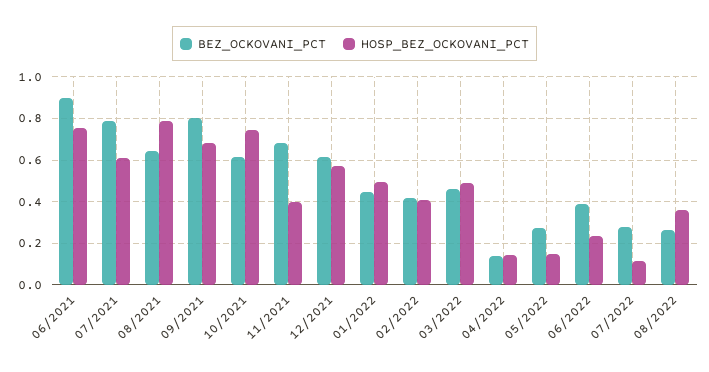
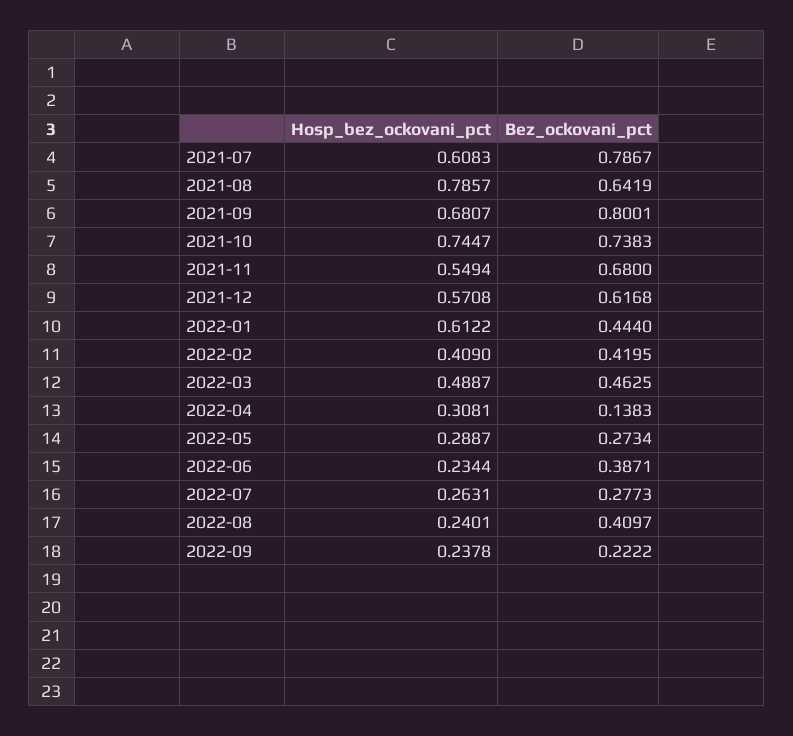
BEZ_OCKOVANI_PCT, 06/2021: 0.9 -> none
HOSP_BEZ_OCKOVANI_PCT, 06/2021: 0.75 -> none
BEZ_OCKOVANI_PCT, 10/2021: 0.6 -> 0.7383
HOSP_BEZ_OCKOVANI_PCT, 11/2021: 0.4 -> 0.5494
HOSP_BEZ_OCKOVANI_PCT, 01/2022: 0.5 -> 0.6122
HOSP_BEZ_OCKOVANI_PCT, 04/2022: 0.15 -> 0.3081
HOSP_BEZ_OCKOVANI_PCT, 05/2022: 0.15 -> 0.2887
HOSP_BEZ_OCKOVANI_PCT, 07/2022: 0.1 -> 0.2631
BEZ_OCKOVANI_PCT, 08/2022: 0.25 -> 0.4097
HOSP_BEZ_OCKOVANI_PCT, 08/2022: 0.35 -> 0.2401
HOSP_BEZ_OCKOVANI_PCT, 2022-09: none -> 0.2378
BEZ_OCKOVANI_PCT, 2022-09: none -> 0.2222

